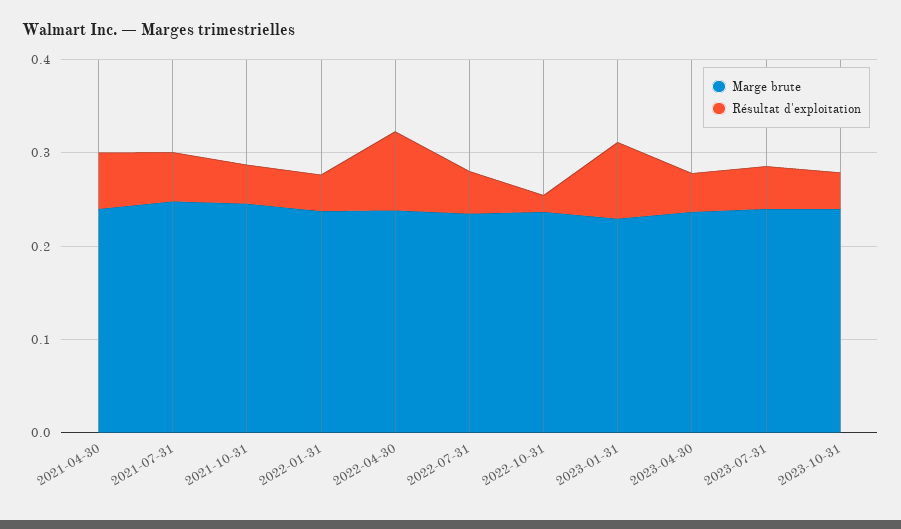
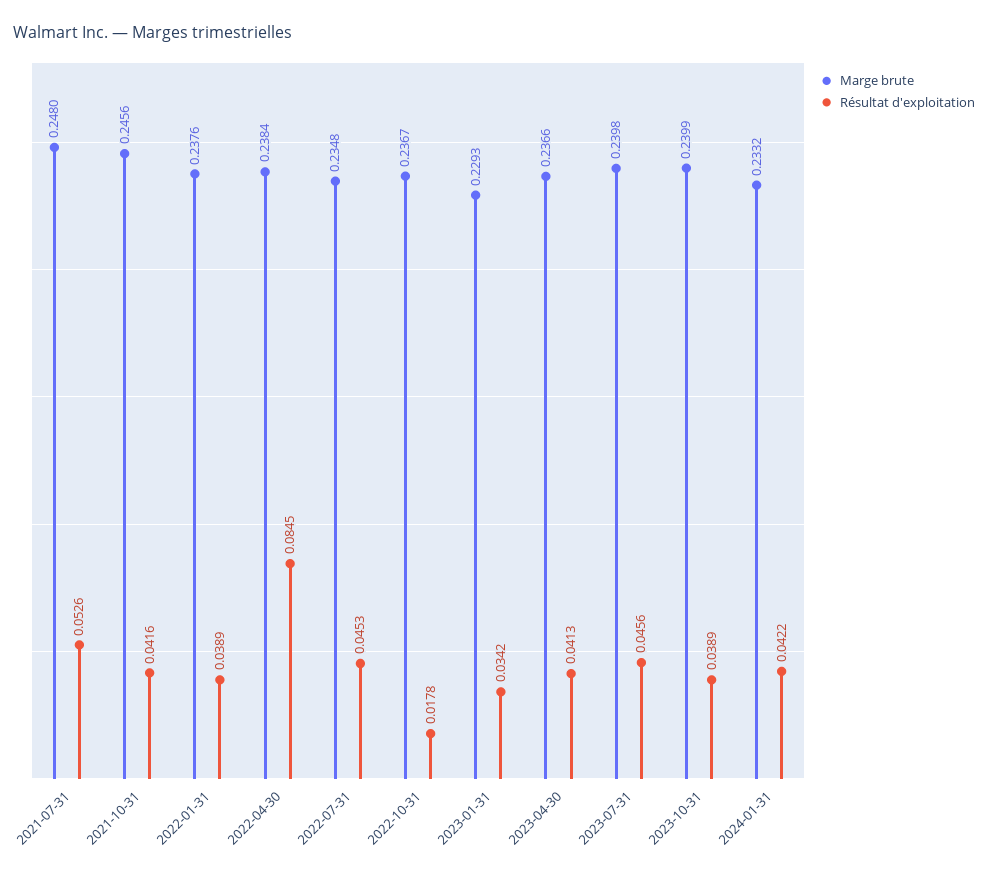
Marge brute, 2021-04-30: 0.24 -> none
Résultat d'exploitation, 2021-04-30: 0.06 -> none
Résultat d'exploitation, 2023-01-31: 0.08 -> 0.0342
Marge brute, 2024-01-31: none -> 0.2332
Résultat d'exploitation, 2024-01-31: none -> 0.0422

